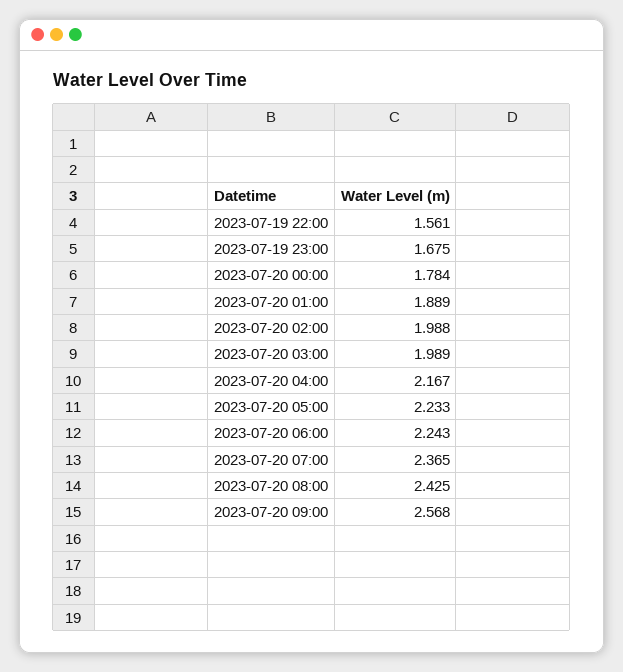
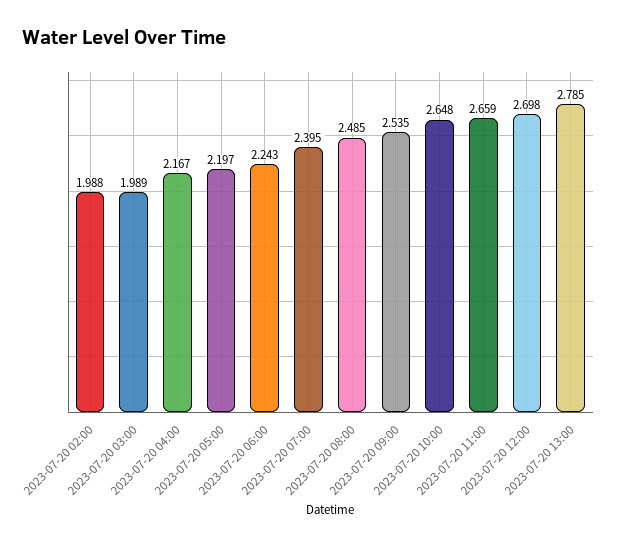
2023-07-19 22:00: 1.561 -> none
2023-07-19 23:00: 1.675 -> none
2023-07-20 00:00: 1.784 -> none
2023-07-20 01:00: 1.889 -> none
2023-07-20 05:00: 2.233 -> 2.197
2023-07-20 07:00: 2.365 -> 2.395
2023-07-20 08:00: 2.425 -> 2.485
2023-07-20 09:00: 2.568 -> 2.535
2023-07-20 10:00: none -> 2.648
2023-07-20 11:00: none -> 2.659
2023-07-20 12:00: none -> 2.698
2023-07-20 13:00: none -> 2.785

